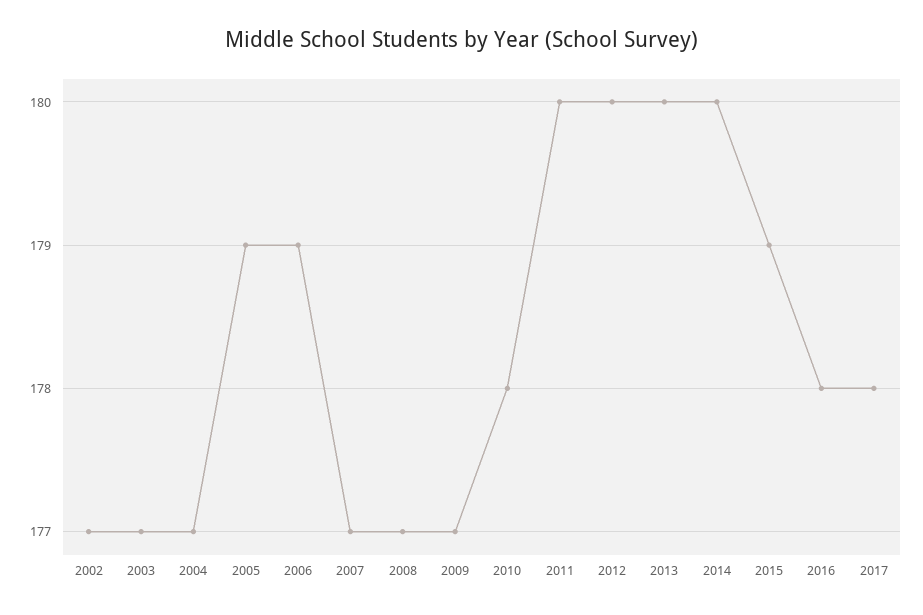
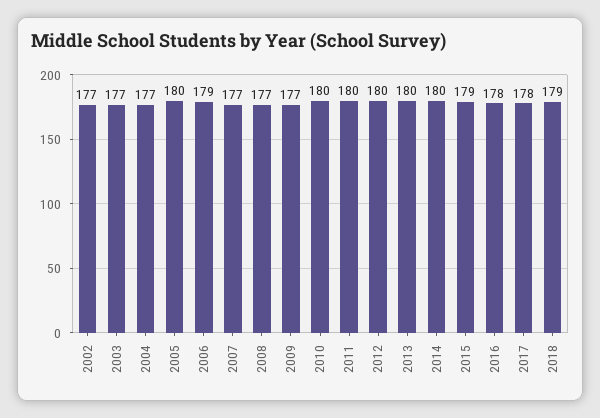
2005: 179 -> 180
2010: 178 -> 180
2018: none -> 179

